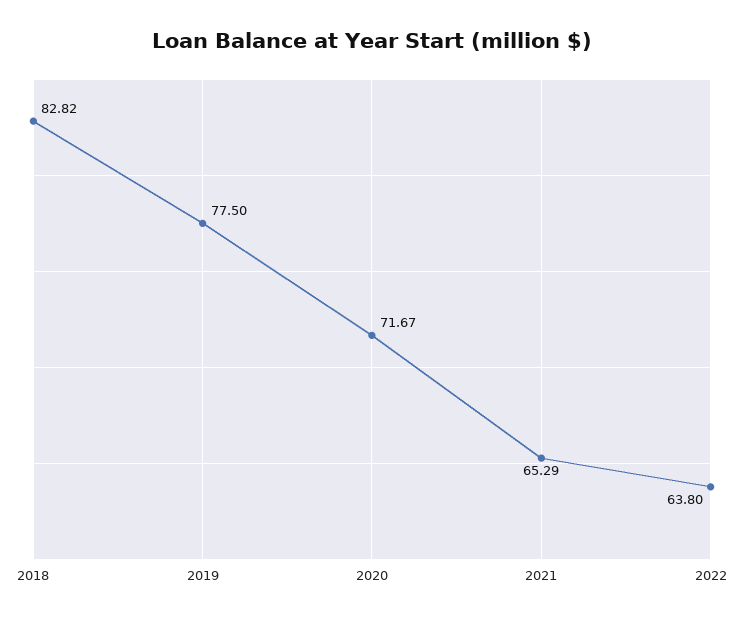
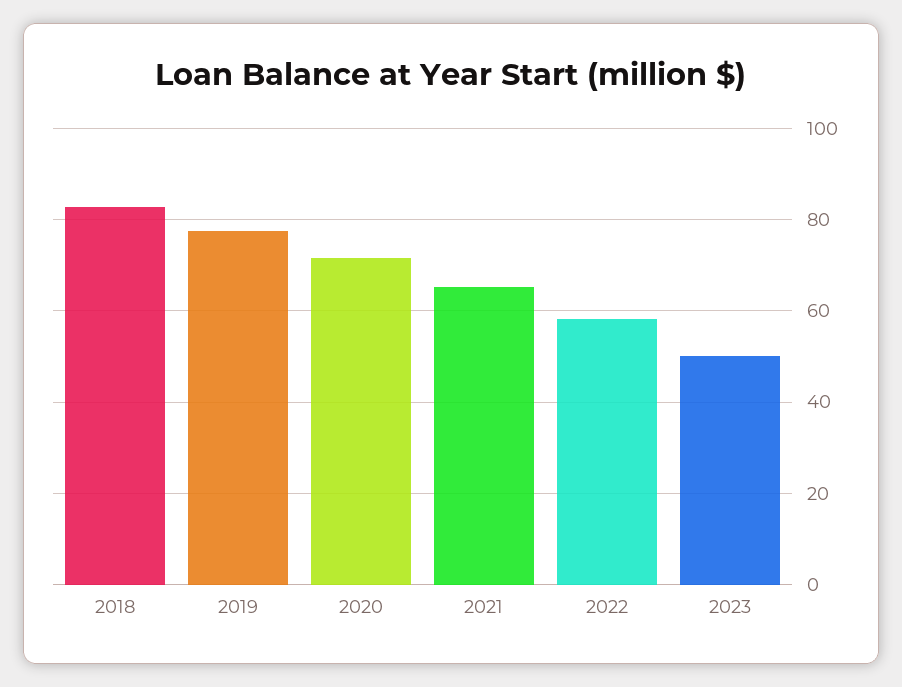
2022: 63.8 -> 58
2023: none -> 50

